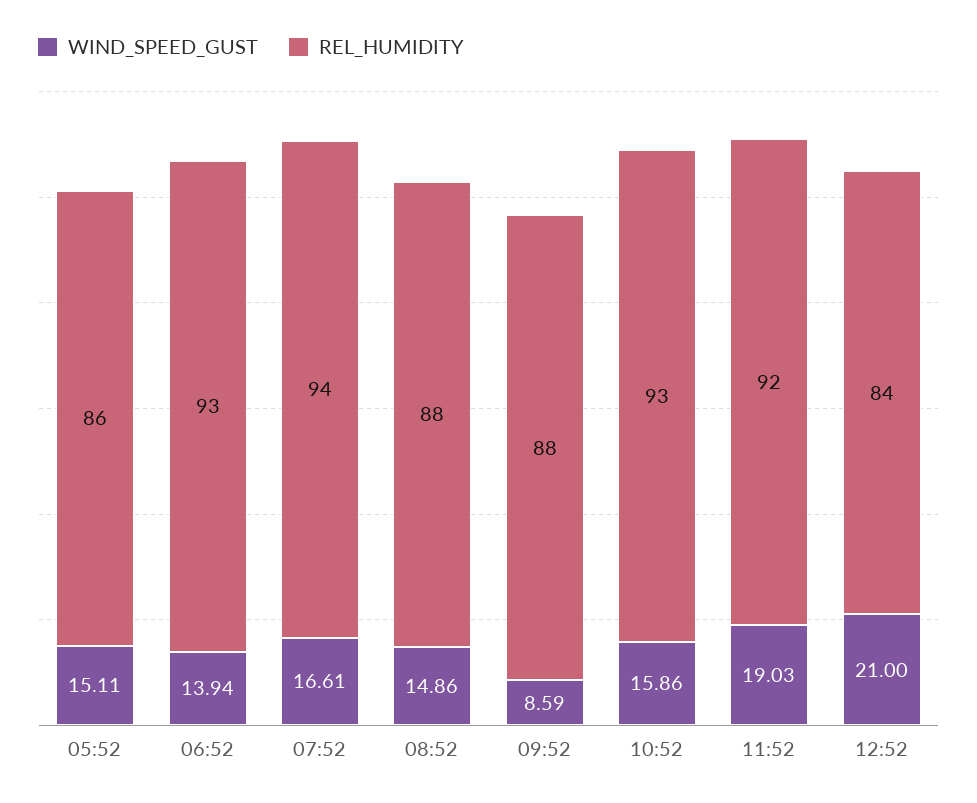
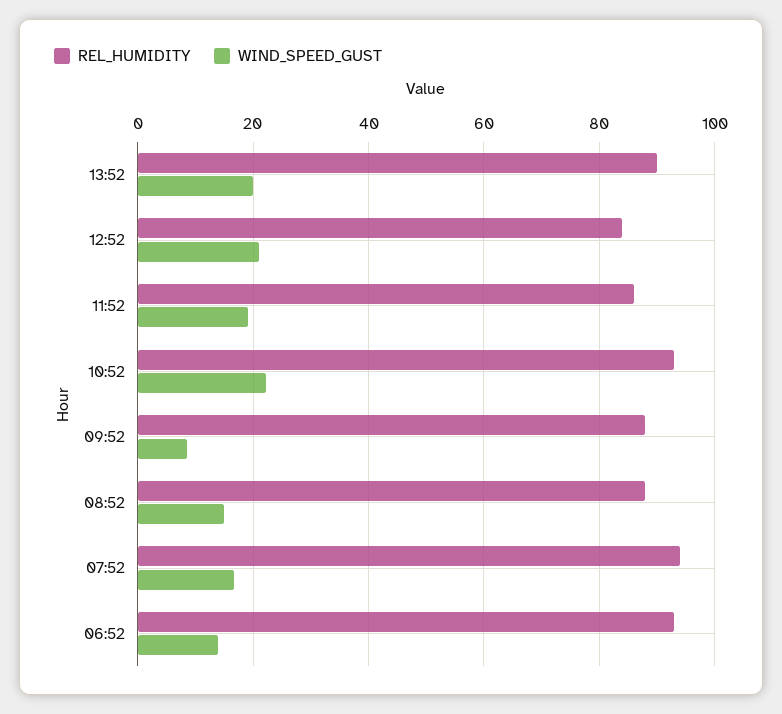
WIND_SPEED_GUST, 05:52: 15.11 -> none
REL_HUMIDITY, 05:52: 86 -> none
WIND_SPEED_GUST, 10:52: 15.86 -> 22
REL_HUMIDITY, 11:52: 92 -> 86
REL_HUMIDITY, 13:52: none -> 90
WIND_SPEED_GUST, 13:52: none -> 20

